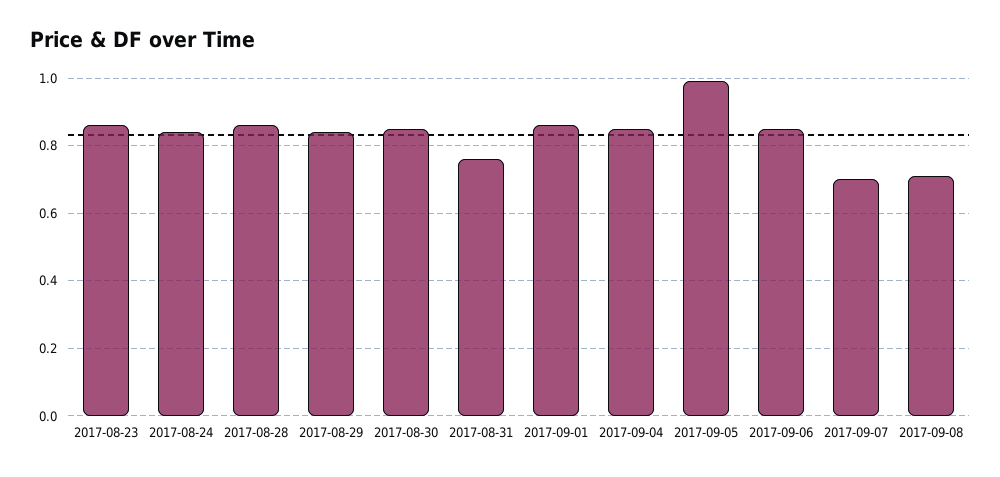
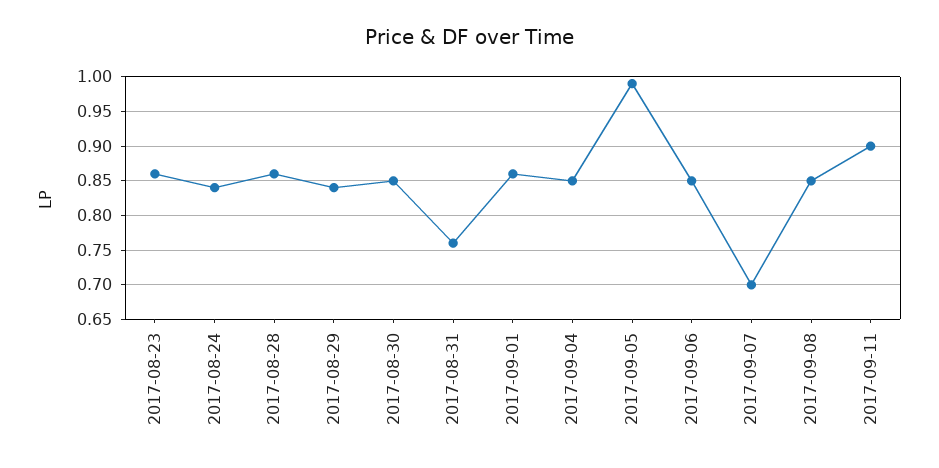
2017-09-08: 0.7 -> 0.85
2017-09-11: none -> 0.9

